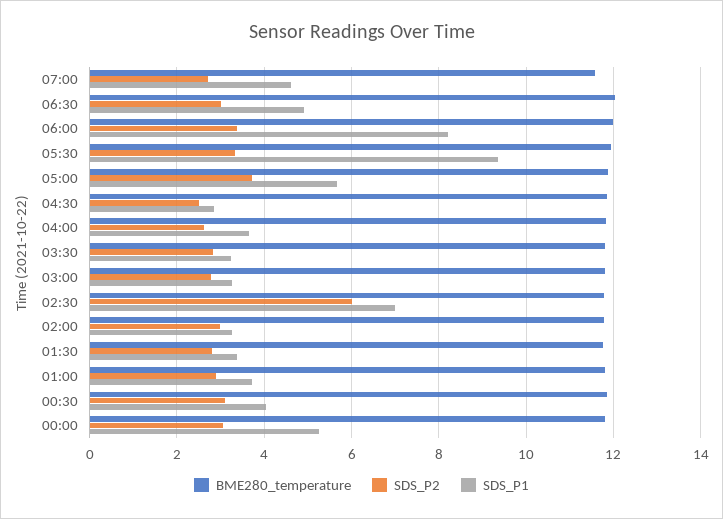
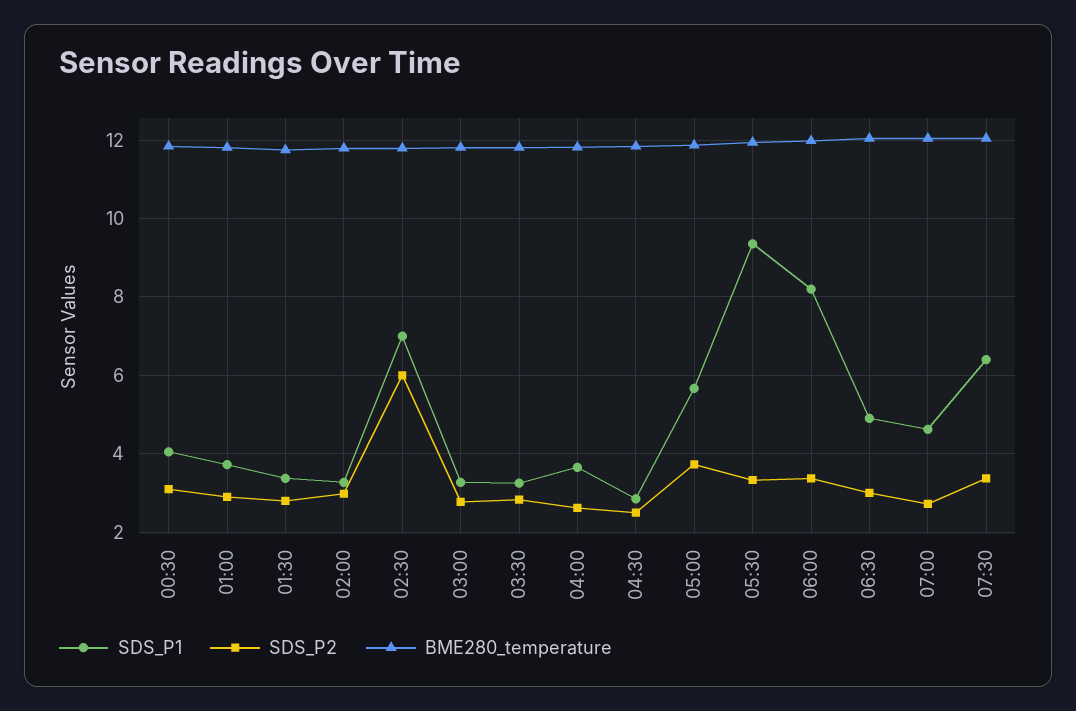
BME280_temperature, 07:00: 11.6 -> 12
BME280_temperature, 00:00: 11.8 -> none
SDS_P2, 00:00: 3 -> none
SDS_P1, 00:00: 5.2 -> none
SDS_P1, 07:30: none -> 6.4
SDS_P2, 07:30: none -> 3.4
BME280_temperature, 07:30: none -> 12

